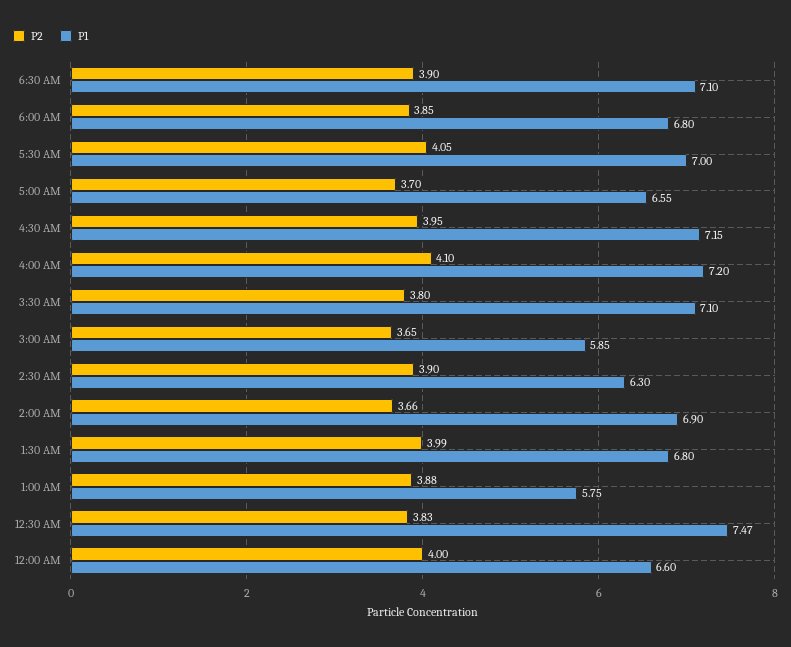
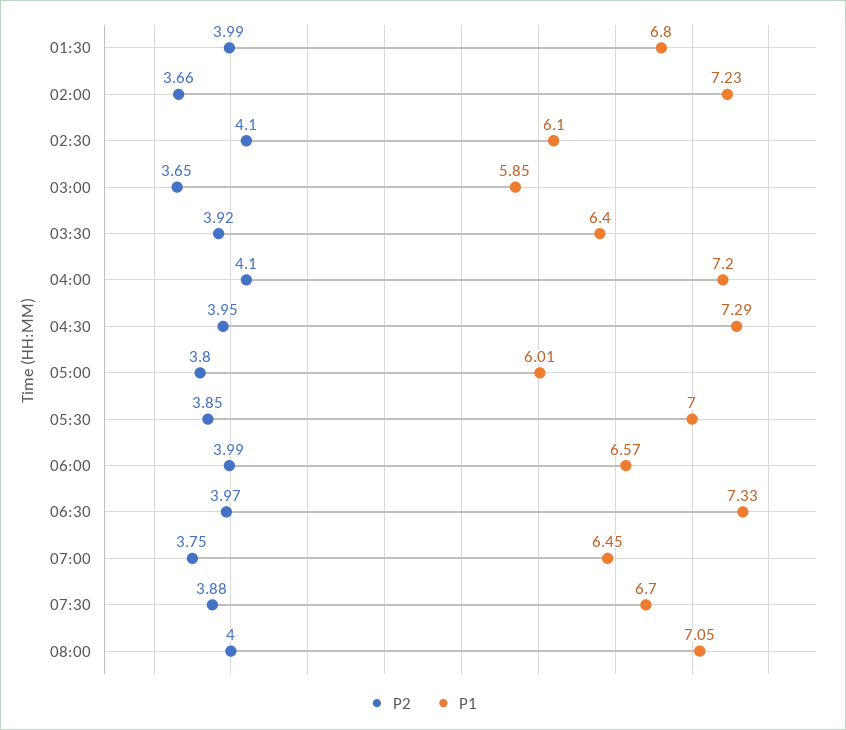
P2, 6:30 AM: 3.9 -> 3.97
P1, 6:30 AM: 7.1 -> 7.33
P2, 6:00 AM: 3.85 -> 3.99
P1, 6:00 AM: 6.8 -> 6.57
P2, 5:30 AM: 4.05 -> 3.85
P2, 5:00 AM: 3.7 -> 3.8
P1, 5:00 AM: 6.55 -> 6.01
P1, 4:30 AM: 7.15 -> 7.29
P2, 3:30 AM: 3.8 -> 3.92
P1, 3:30 AM: 7.1 -> 6.4
P2, 2:30 AM: 3.9 -> 4.1
P1, 2:30 AM: 6.3 -> 6.1
P1, 2:00 AM: 6.9 -> 7.23
P2, 1:00 AM: 3.88 -> none
P1, 1:00 AM: 5.75 -> none
P2, 12:30 AM: 3.83 -> none
P1, 12:30 AM: 7.47 -> none
P2, 12:00 AM: 4 -> none
P1, 12:00 AM: 6.6 -> none
P2, 07:00: none -> 3.75
P1, 07:00: none -> 6.45
P2, 07:30: none -> 3.88
P1, 07:30: none -> 6.7
P2, 08:00: none -> 4
P1, 08:00: none -> 7.05

